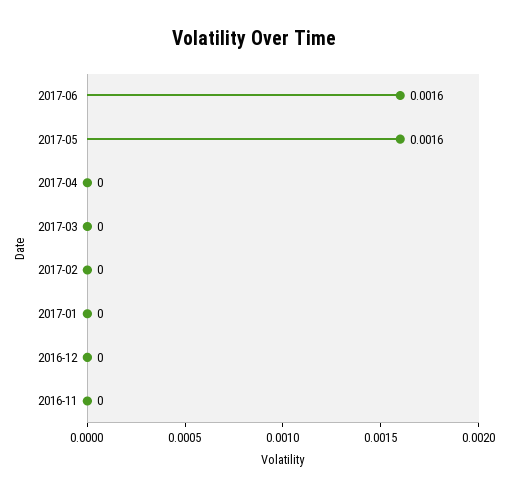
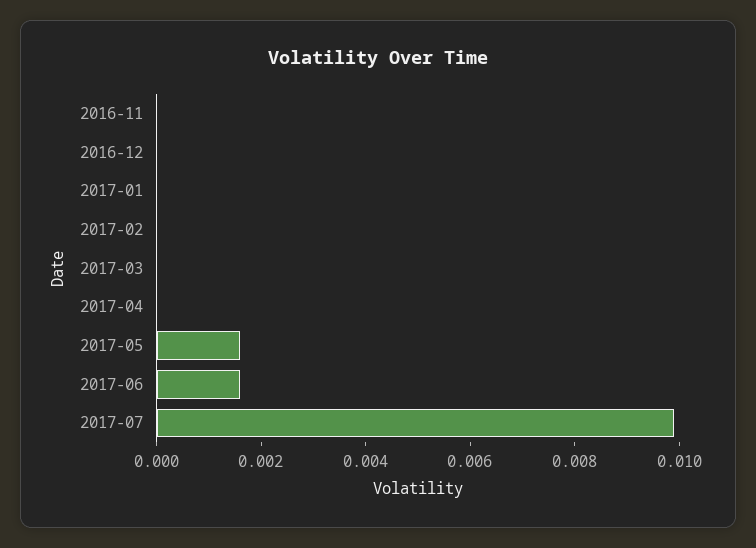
2017-07: none -> 0.01

